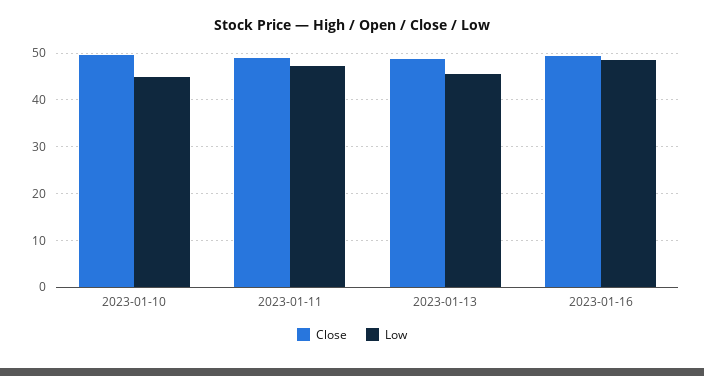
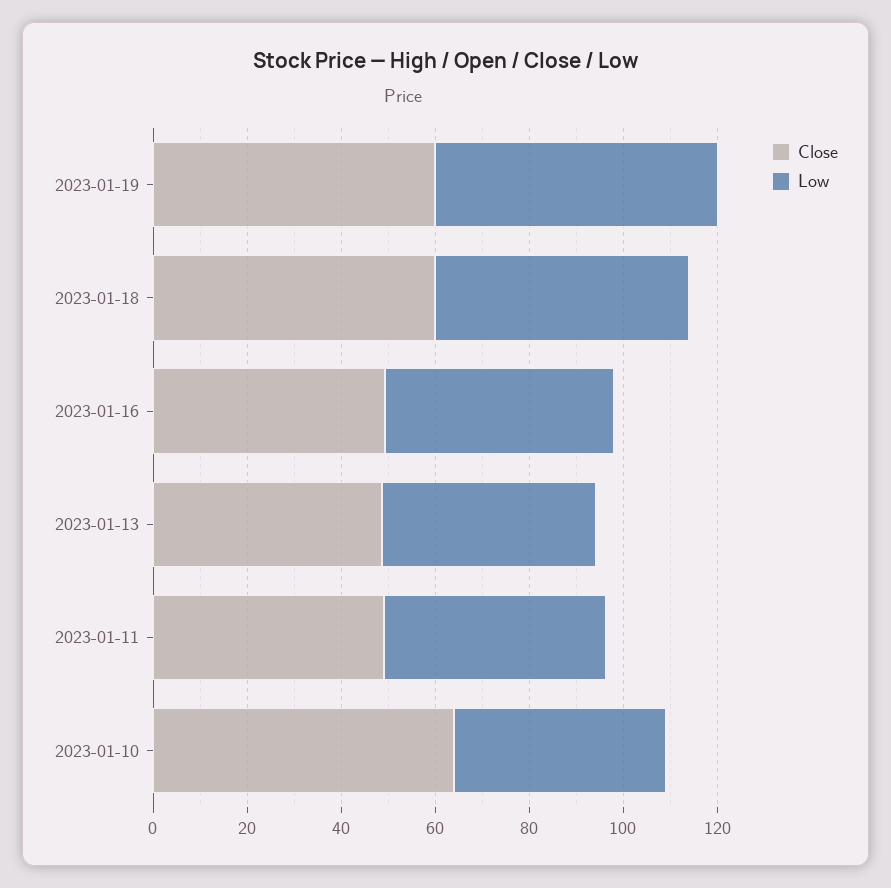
Close, 2023-01-10: 50 -> 65
Close, 2023-01-19: none -> 60
Low, 2023-01-19: none -> 60
Close, 2023-01-18: none -> 60
Low, 2023-01-18: none -> 55

